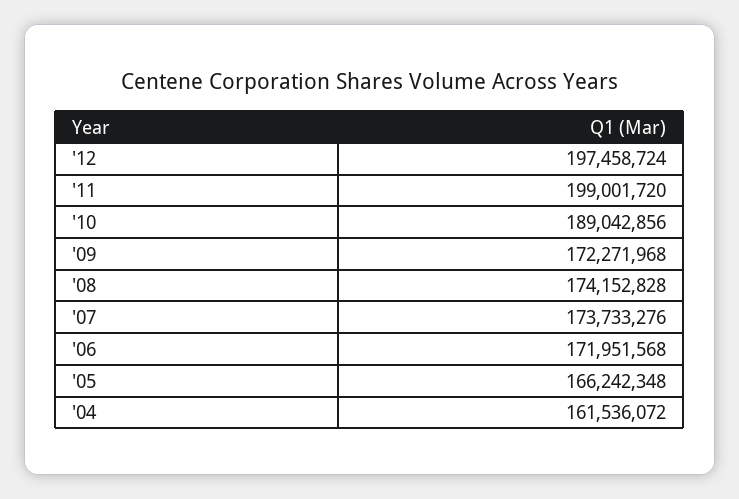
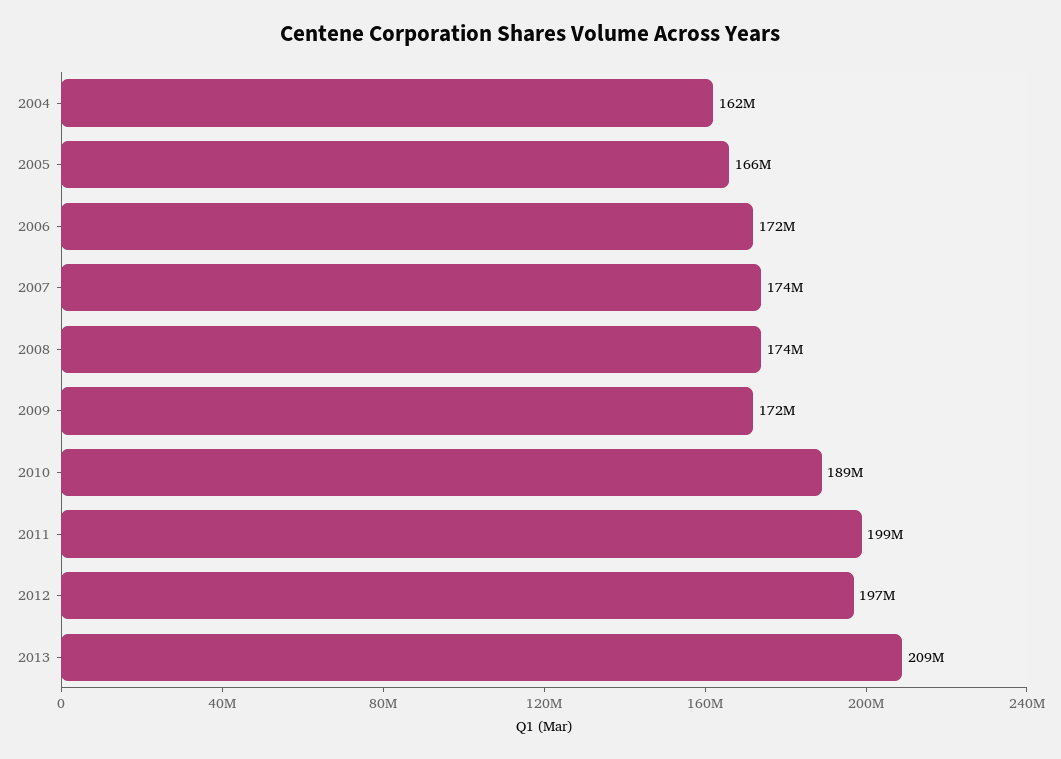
2013: none -> 209000000

